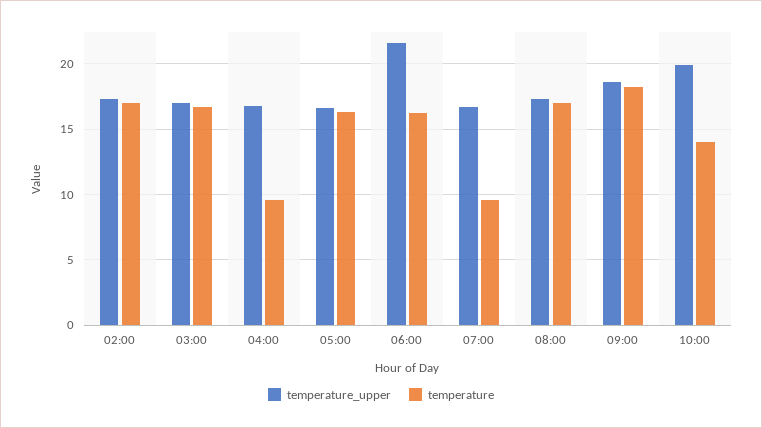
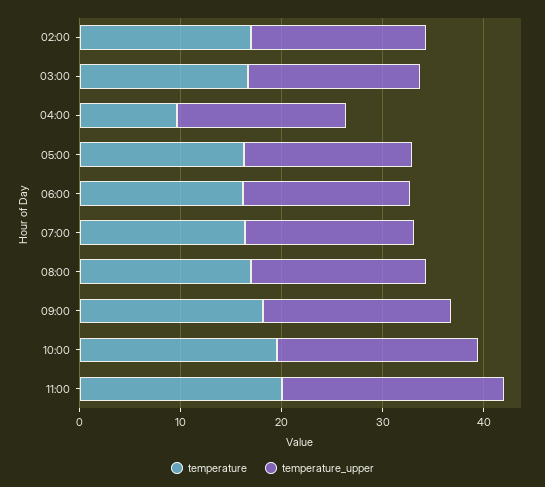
temperature_upper, 06:00: 21.5 -> 16
temperature, 07:00: 9.5 -> 16
temperature, 10:00: 14 -> 20
temperature, 11:00: none -> 20
temperature_upper, 11:00: none -> 22

